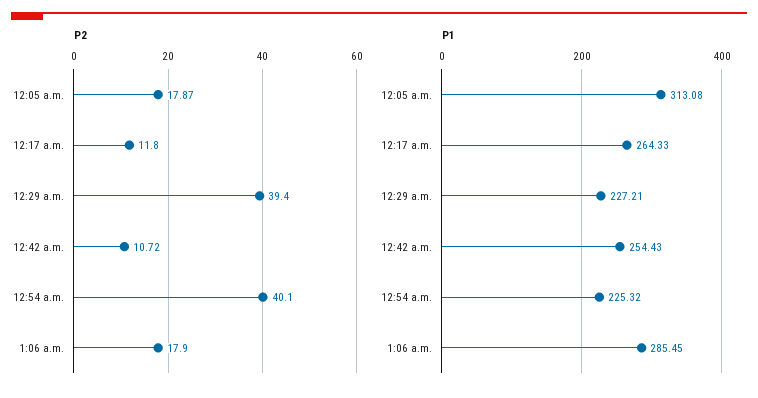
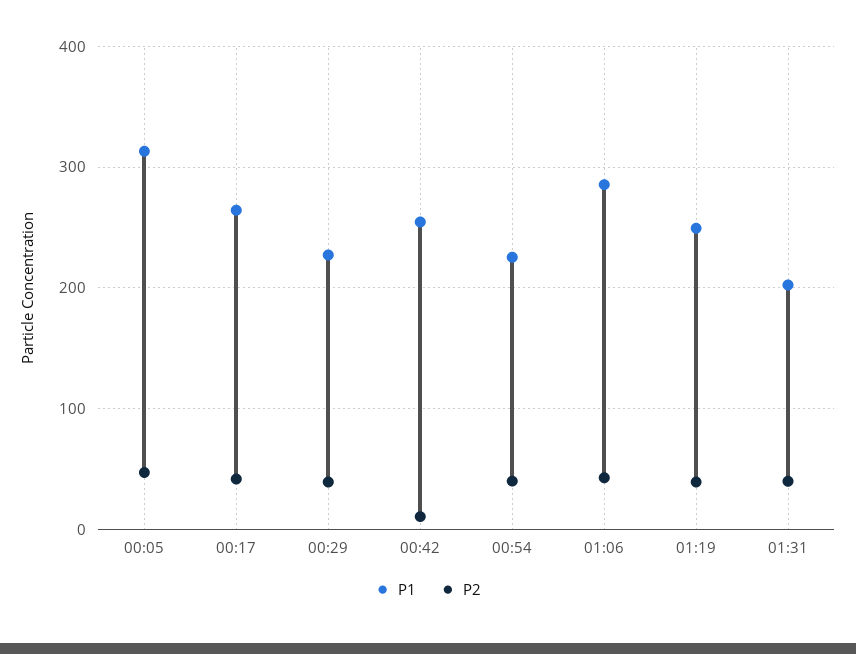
P2, 12:05 a.m.: 17.87 -> 50
P2, 12:17 a.m.: 11.8 -> 40
P2, 1:06 a.m.: 17.9 -> 40
P1, 01:19: none -> 250
P2, 01:19: none -> 40
P1, 01:31: none -> 200
P2, 01:31: none -> 40

